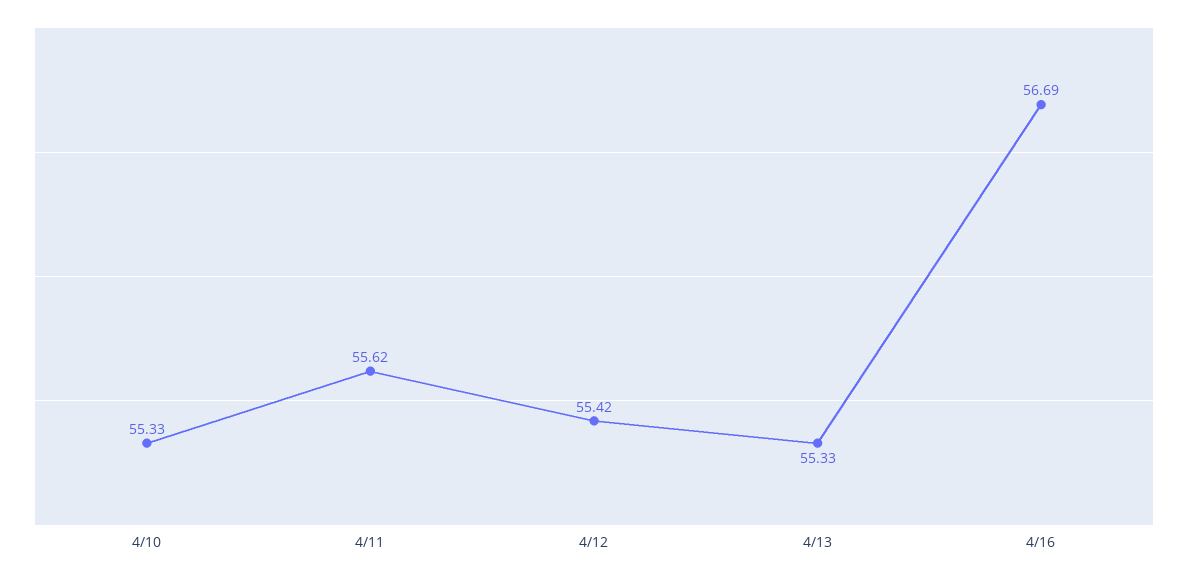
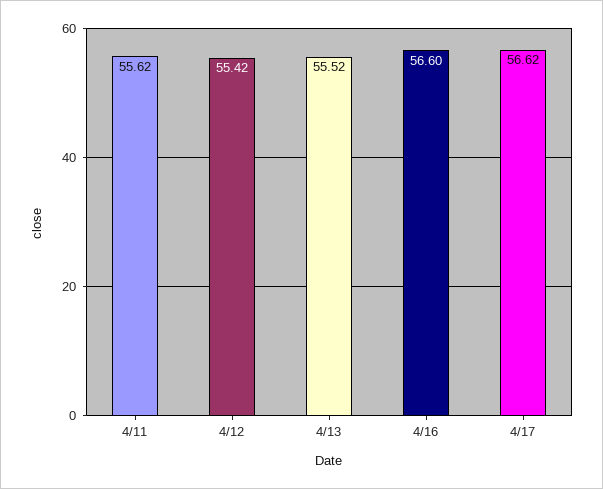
4/10: 55.33 -> none
4/13: 55.33 -> 55.52
4/16: 56.69 -> 56.6
4/17: none -> 56.62

